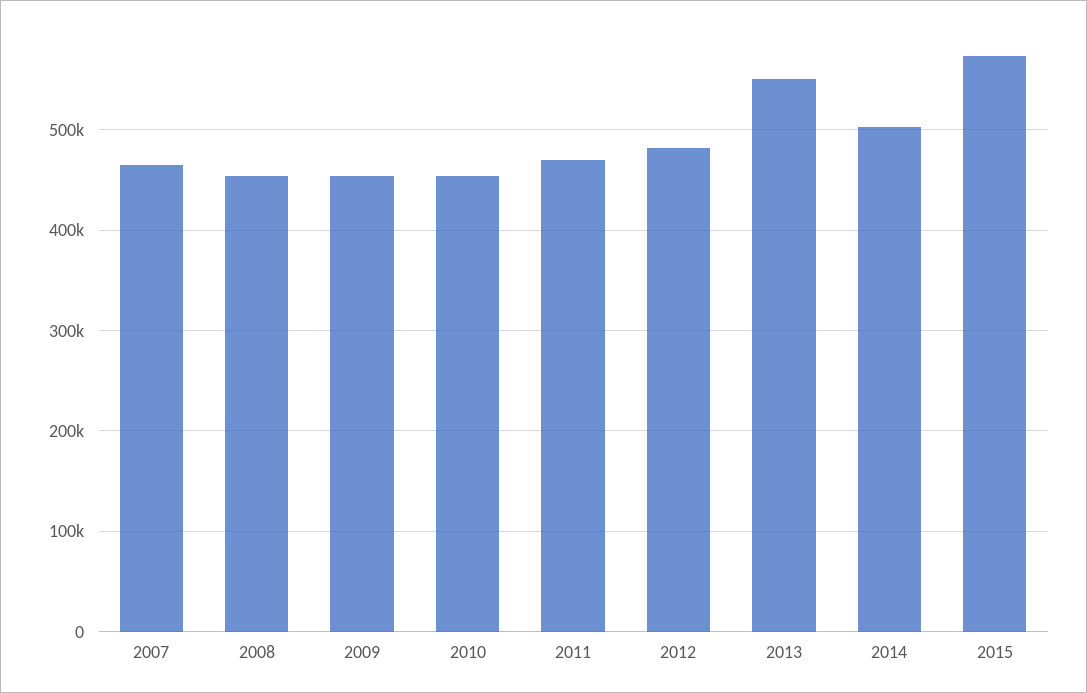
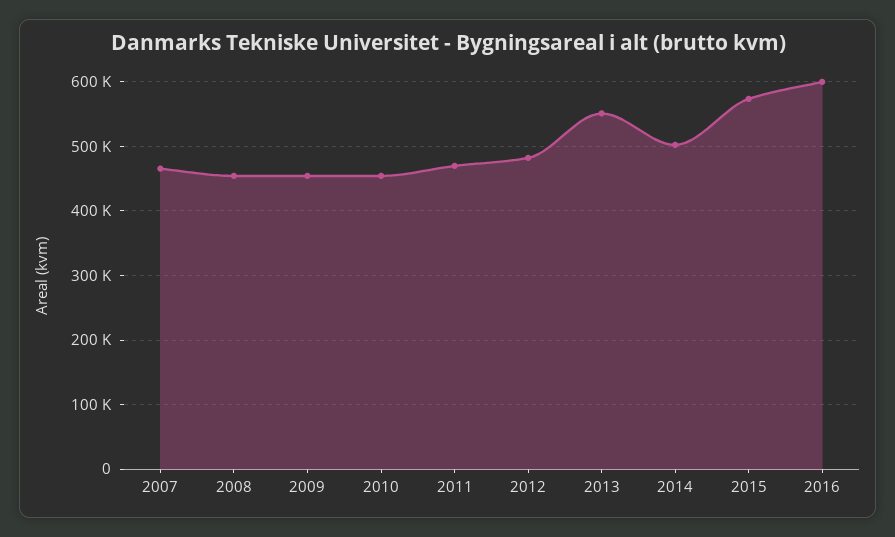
2016: none -> 600000

